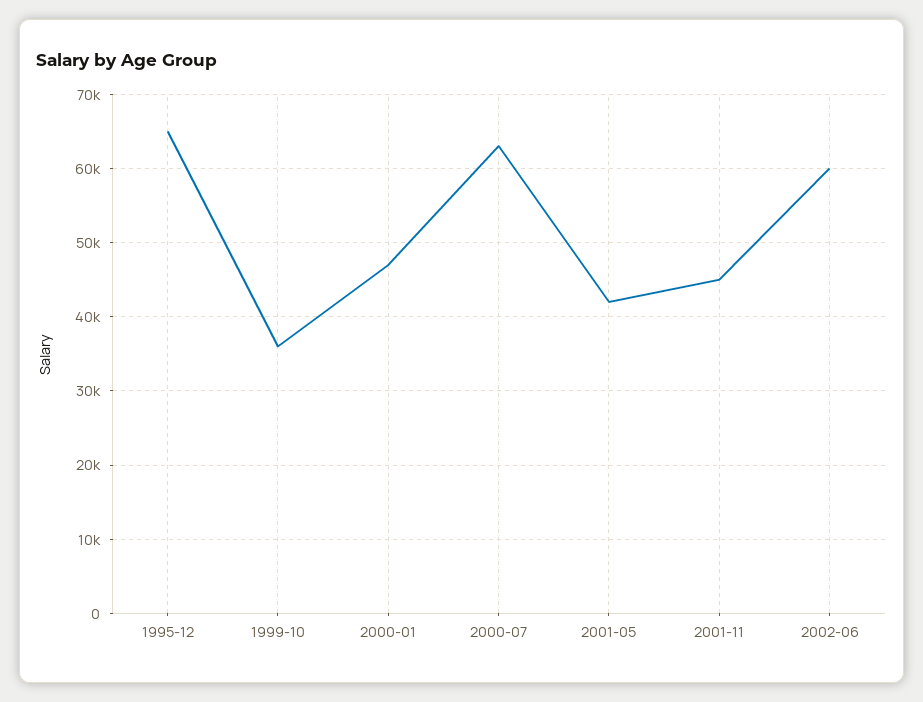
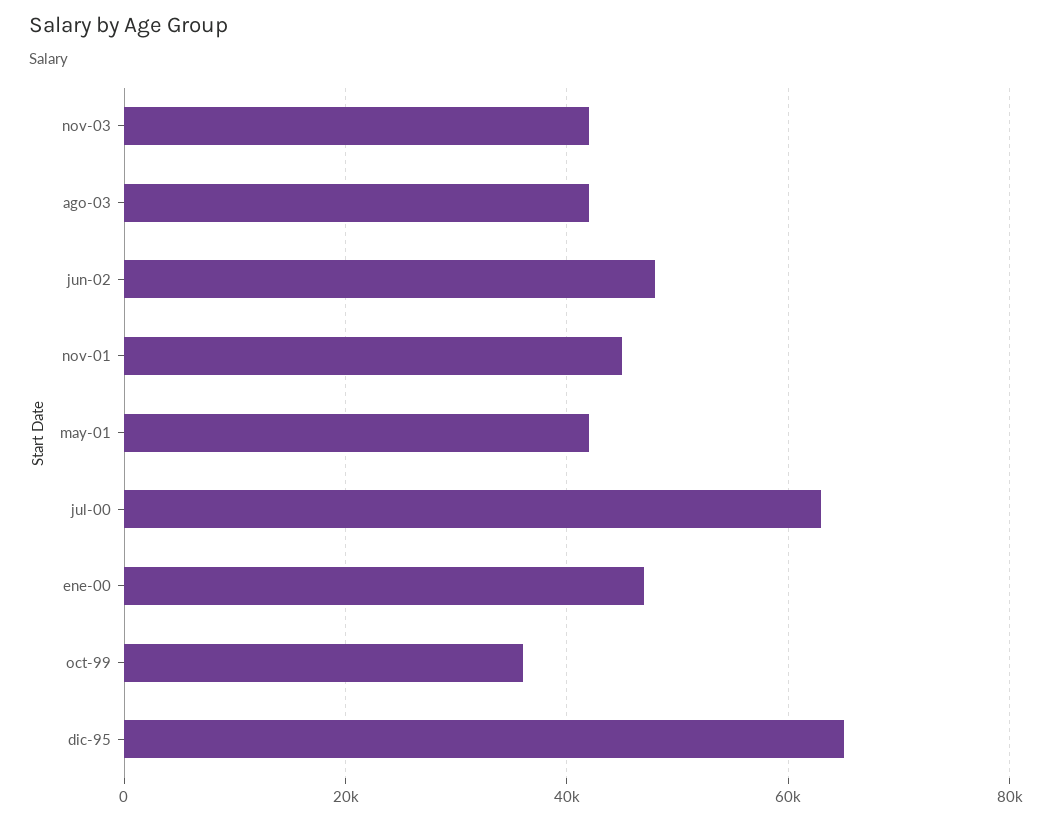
2002-06: 60000 -> 48000
nov-03: none -> 42000
ago-03: none -> 42000

